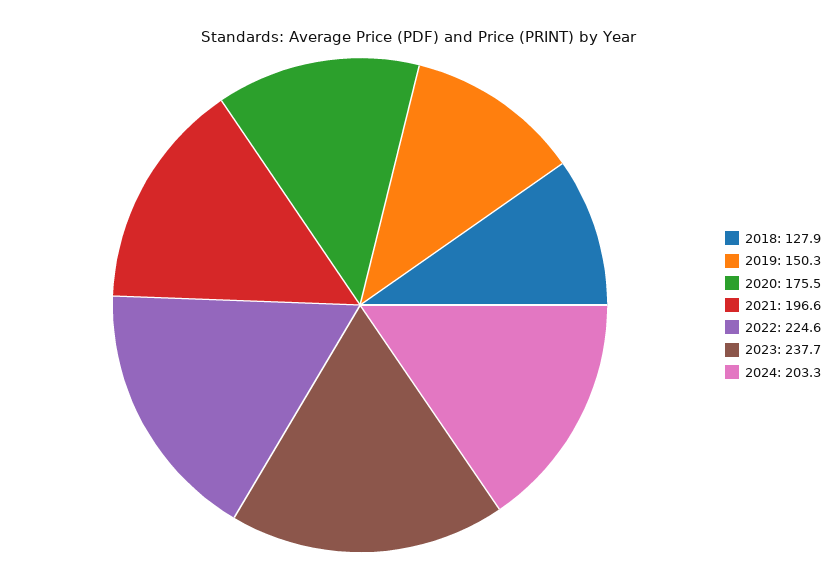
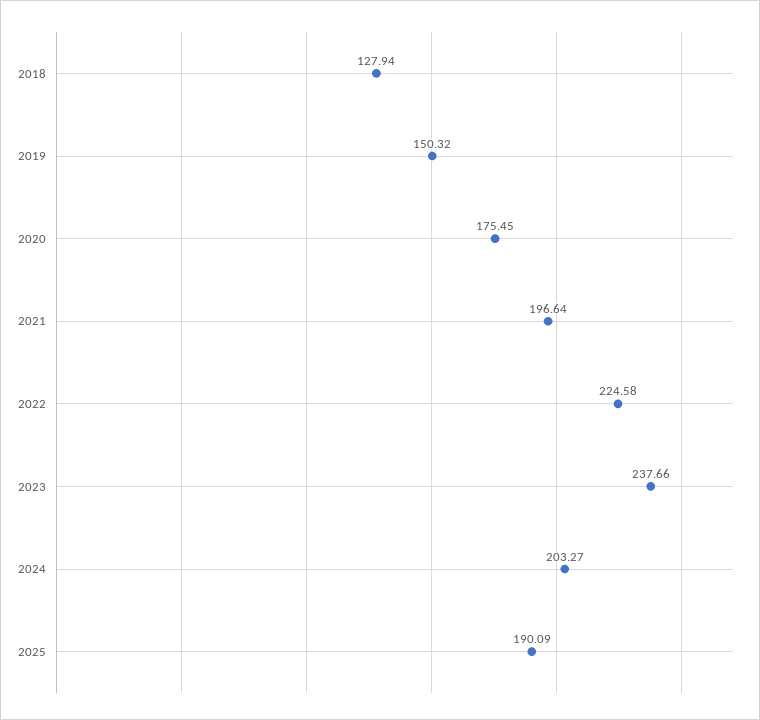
2025: none -> 190.09

